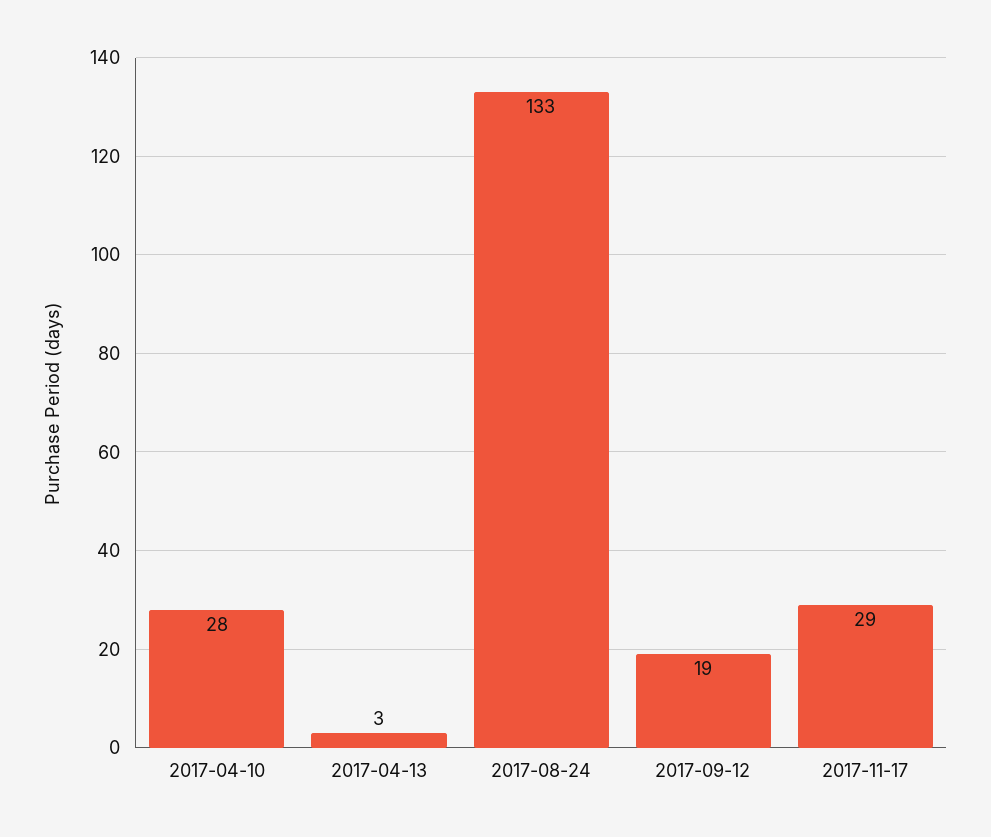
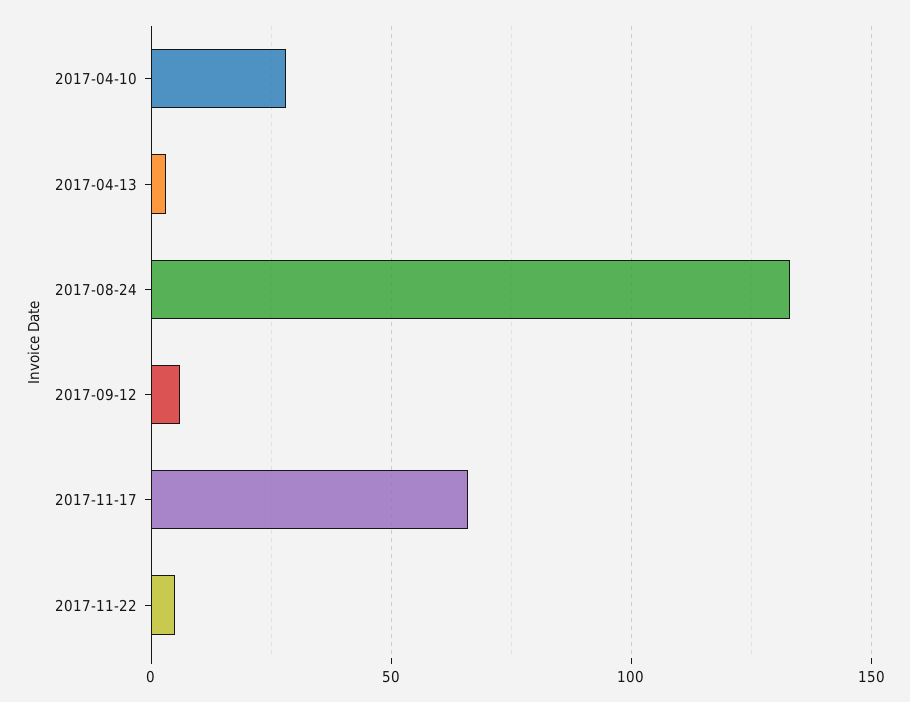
2017-09-12: 19 -> 5
2017-11-17: 29 -> 65
2017-11-22: none -> 5

